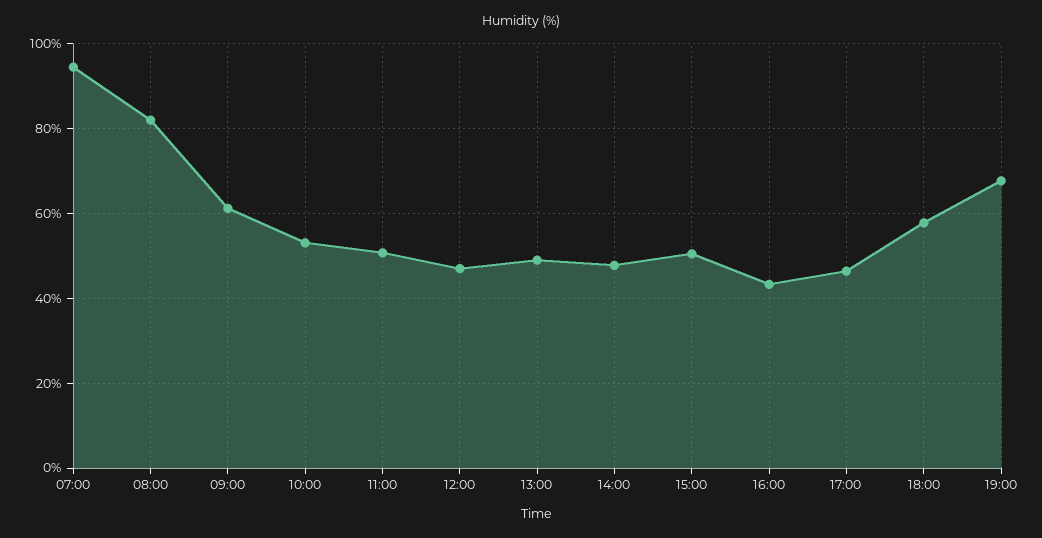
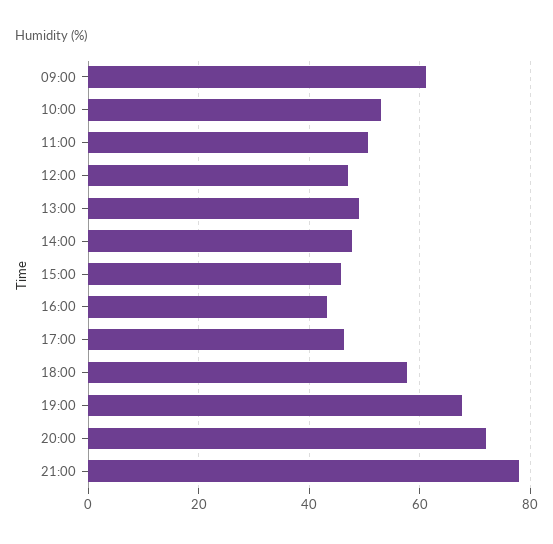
07:00: 94 -> none
08:00: 82 -> none
15:00: 50 -> 46
20:00: none -> 72
21:00: none -> 78

